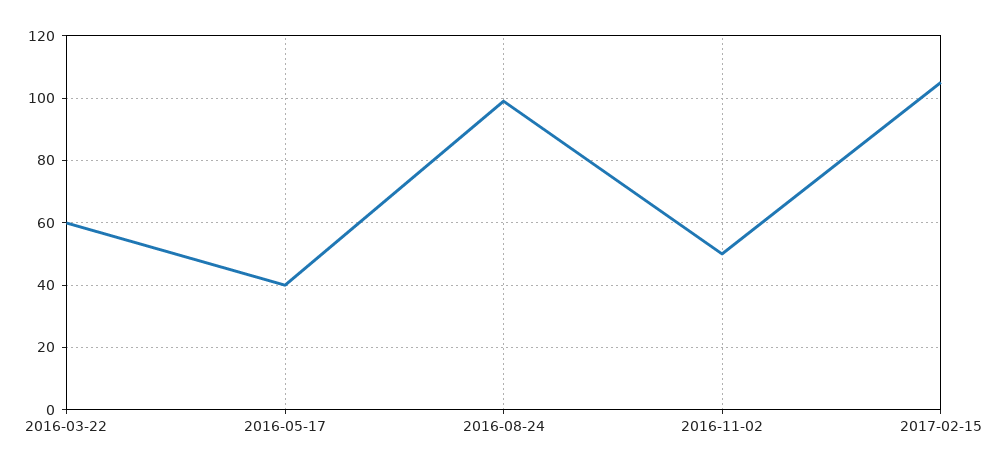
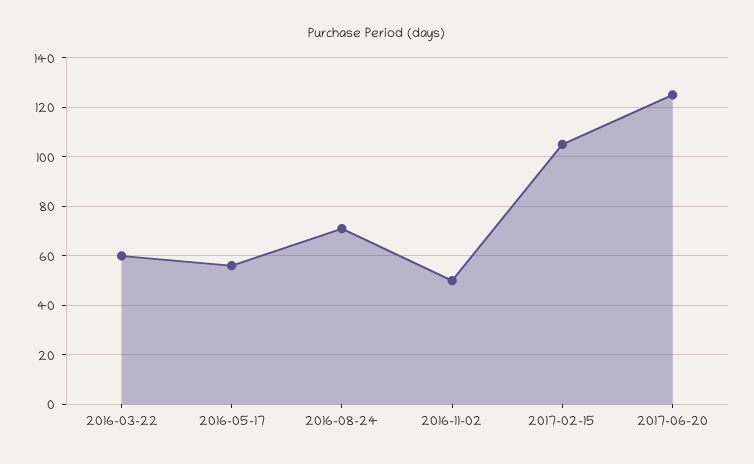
2016-05-17: 40 -> 55
2016-08-24: 100 -> 70
2017-06-20: none -> 125

